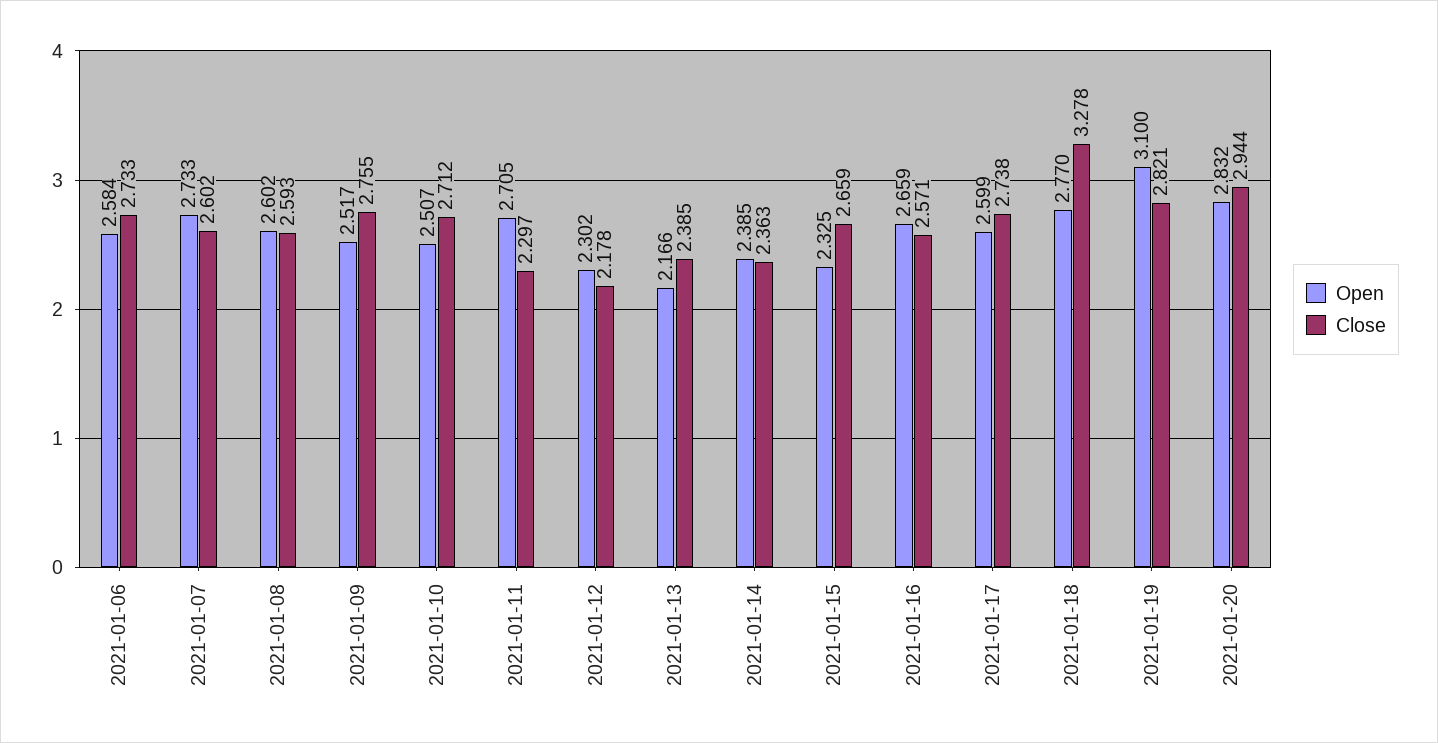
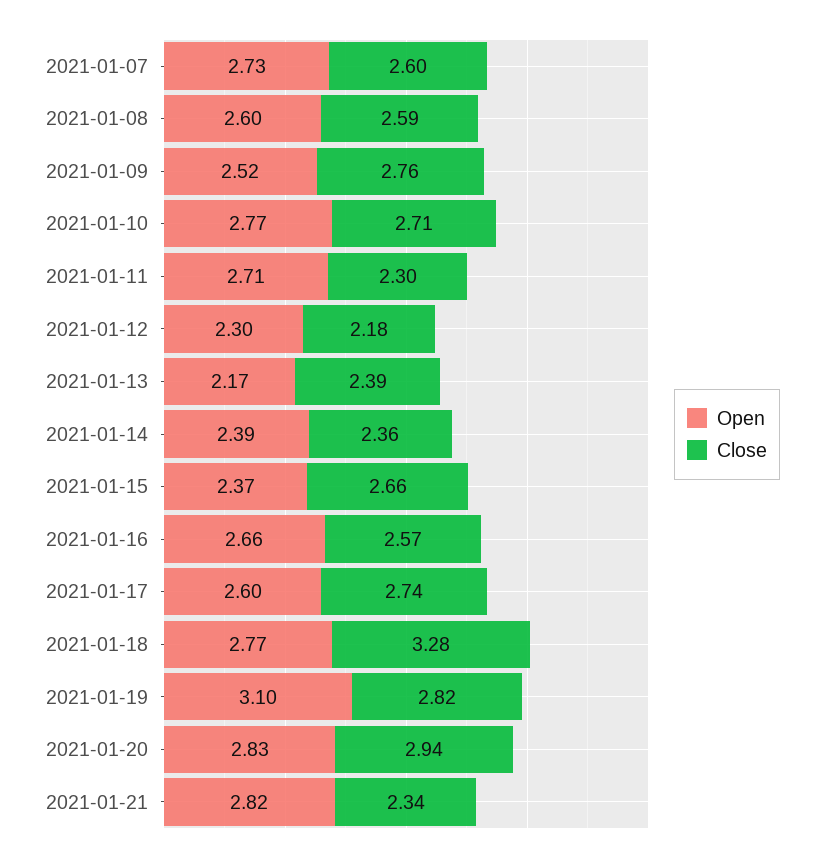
Open, 2021-01-06: 2.584 -> none
Close, 2021-01-06: 2.733 -> none
Open, 2021-01-10: 2.507 -> 2.77
Open, 2021-01-15: 2.325 -> 2.37
Open, 2021-01-21: none -> 2.82
Close, 2021-01-21: none -> 2.34

